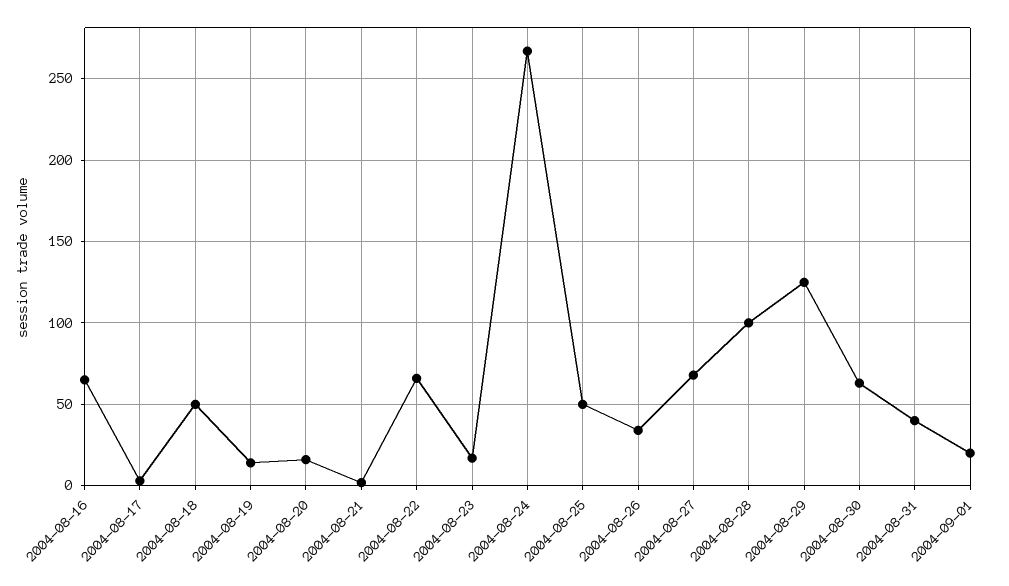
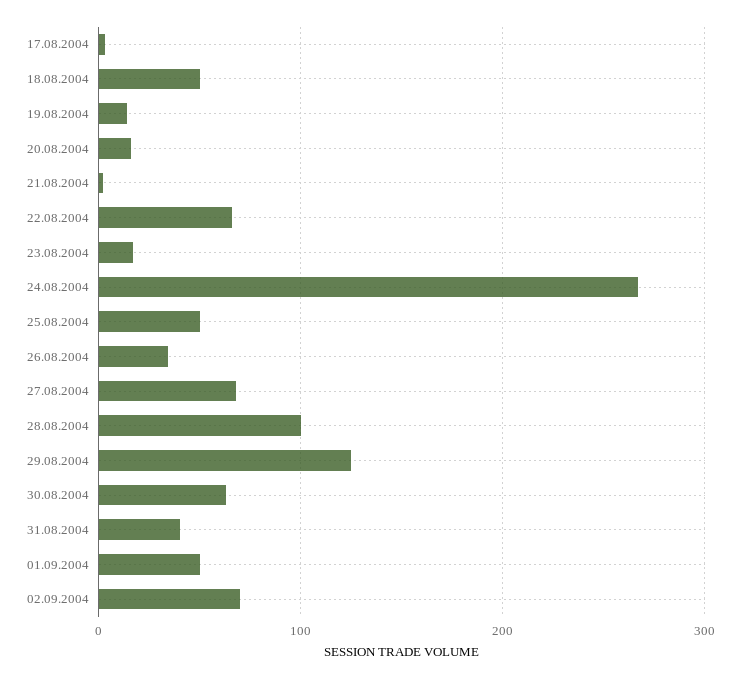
2004-08-16: 65 -> none
2004-09-01: 20 -> 50
02.09.2004: none -> 70

